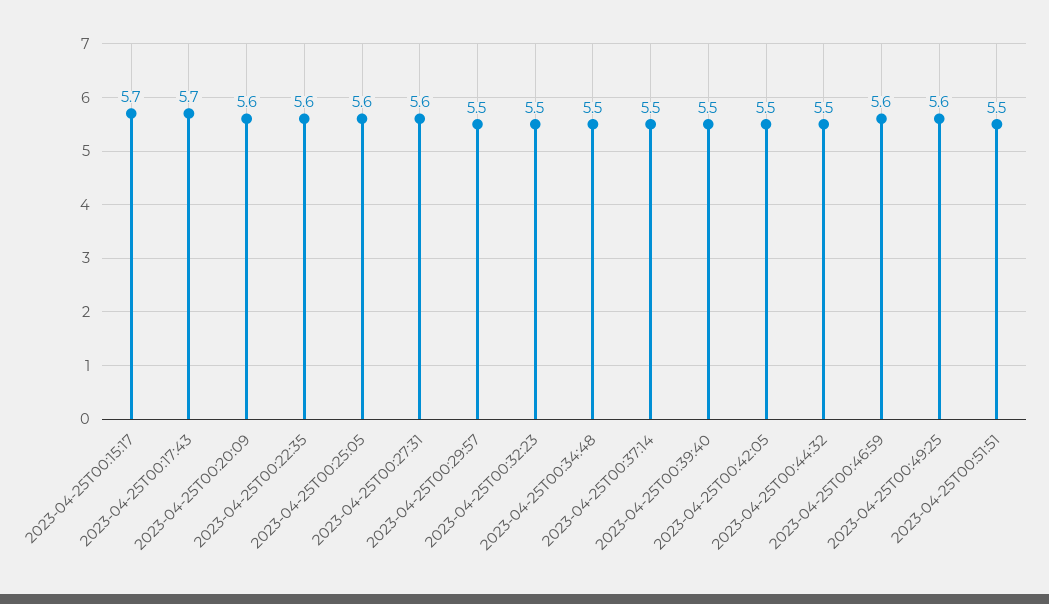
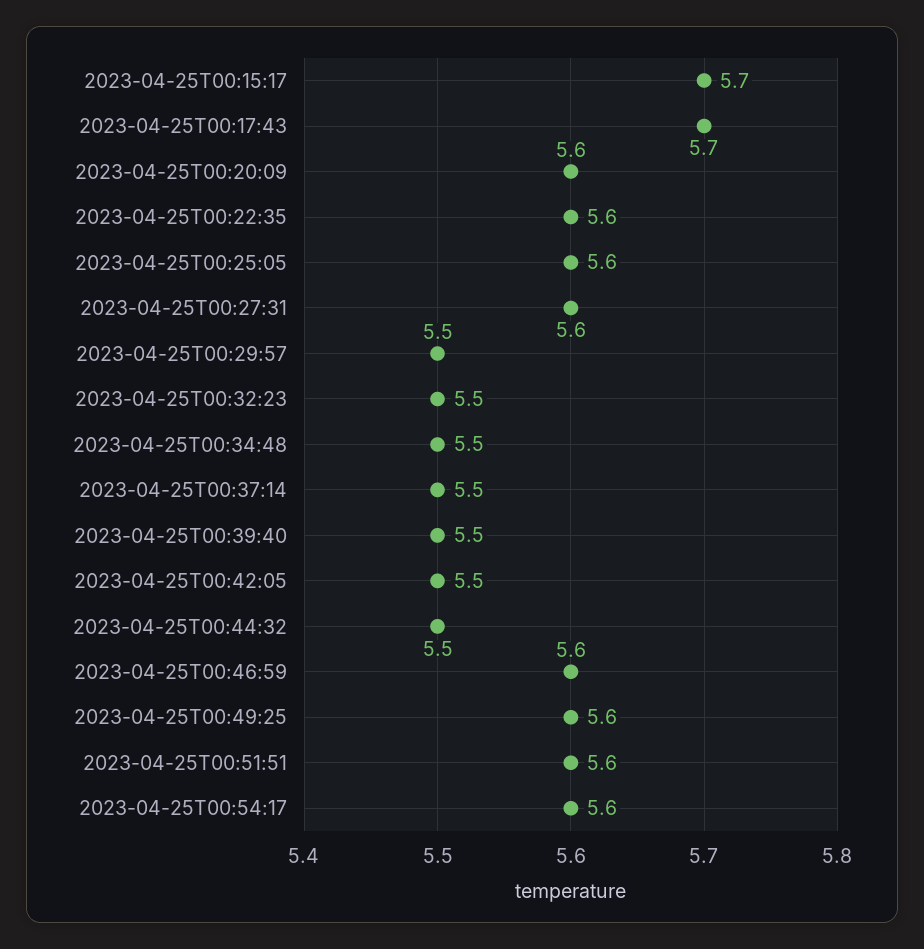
2023-04-25T00:51:51: 5.5 -> 5.6
2023-04-25T00:54:17: none -> 5.6

